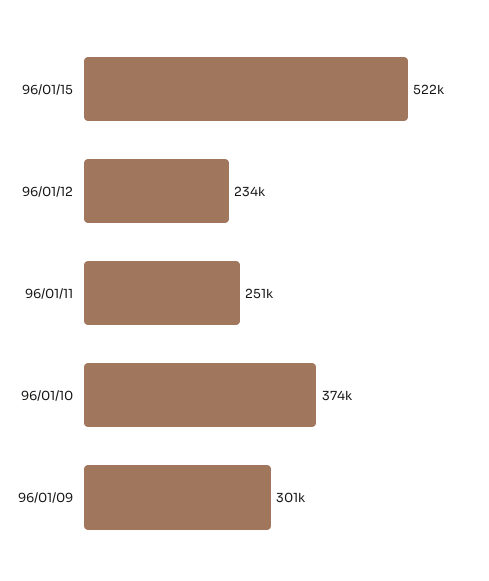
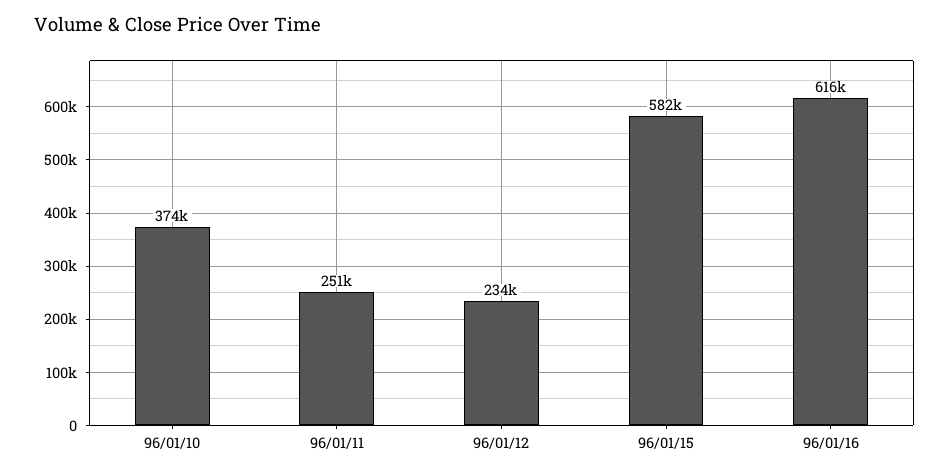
96/01/15: 522000 -> 582000
96/01/09: 301000 -> none
96/01/16: none -> 616000

